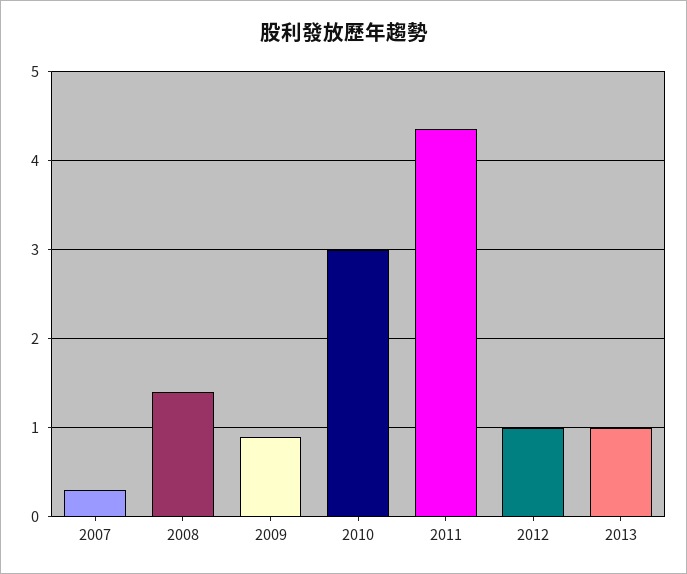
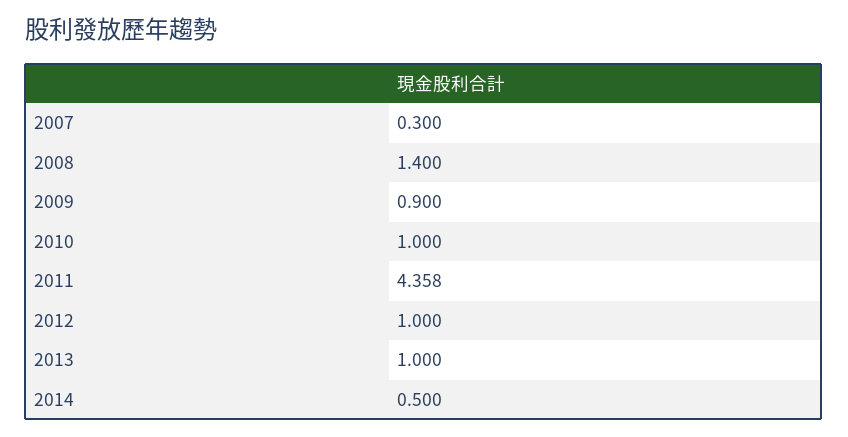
2010: 3 -> 1
2014: none -> 0.5

